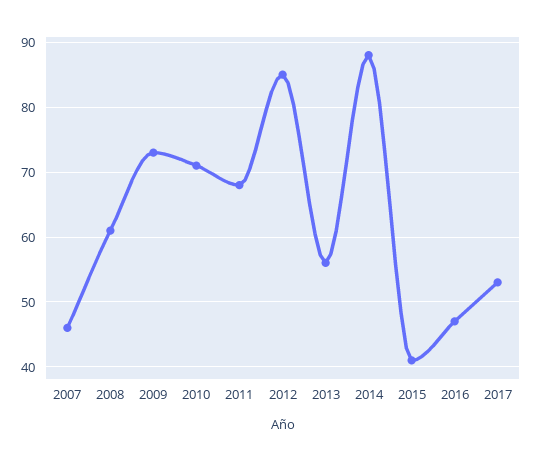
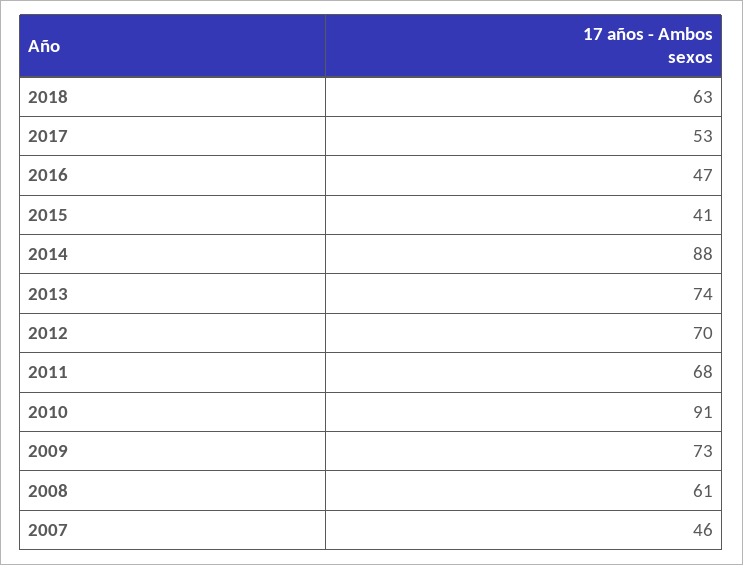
2010: 71 -> 91
2012: 85 -> 70
2013: 56 -> 74
2018: none -> 63

